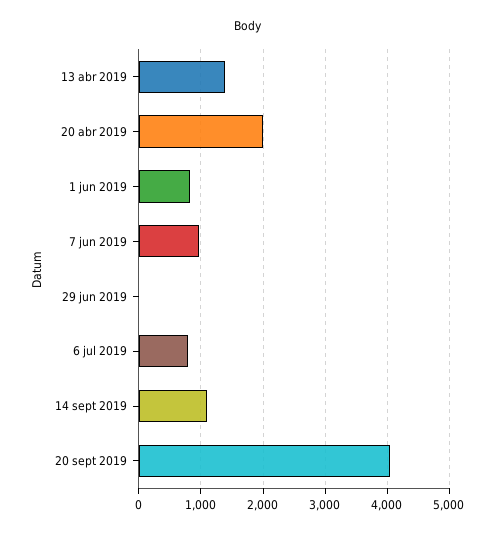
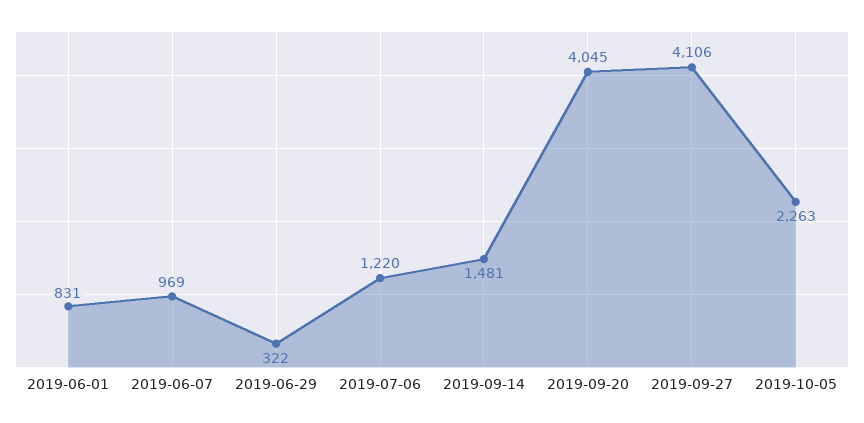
13 abr 2019: 1400 -> none
20 abr 2019: 2000 -> none
29 jun 2019: 0 -> 322
6 jul 2019: 800 -> 1220
14 sept 2019: 1100 -> 1481
2019-09-27: none -> 4106
2019-10-05: none -> 2263

